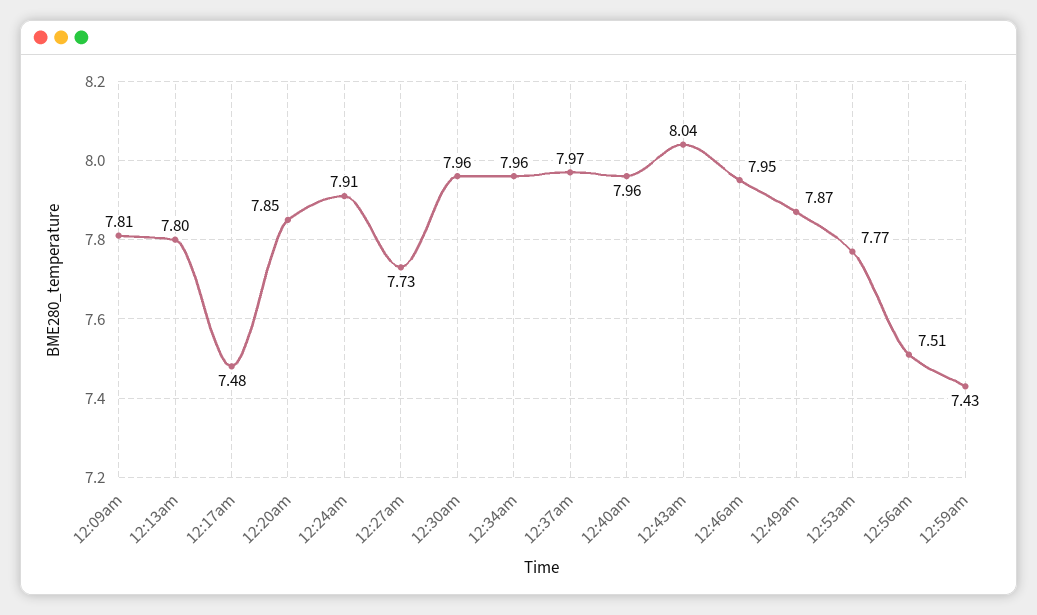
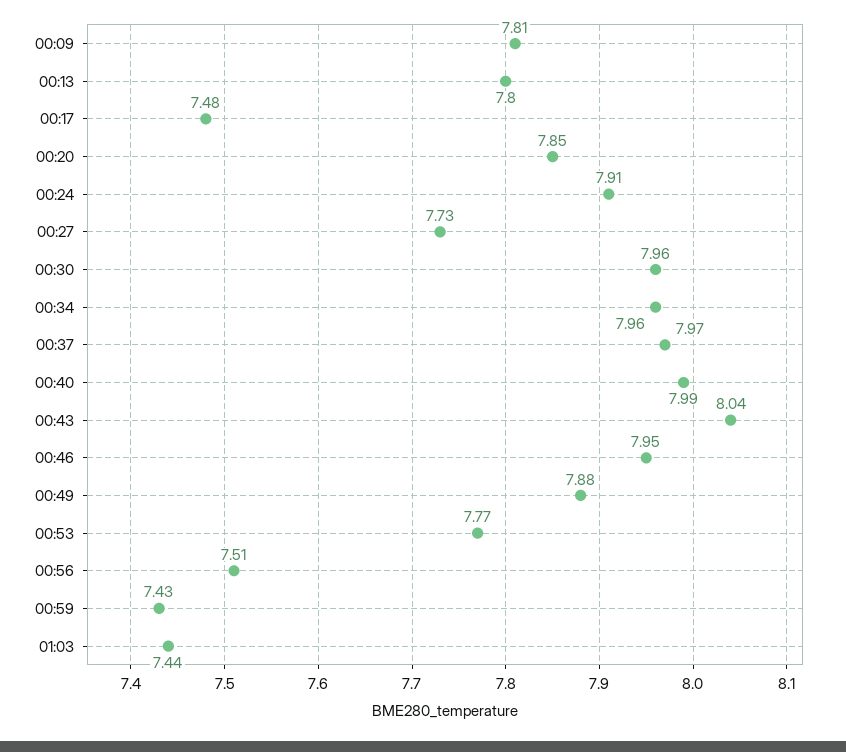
12:40am: 7.96 -> 7.99
12:49am: 7.87 -> 7.88
01:03: none -> 7.44

